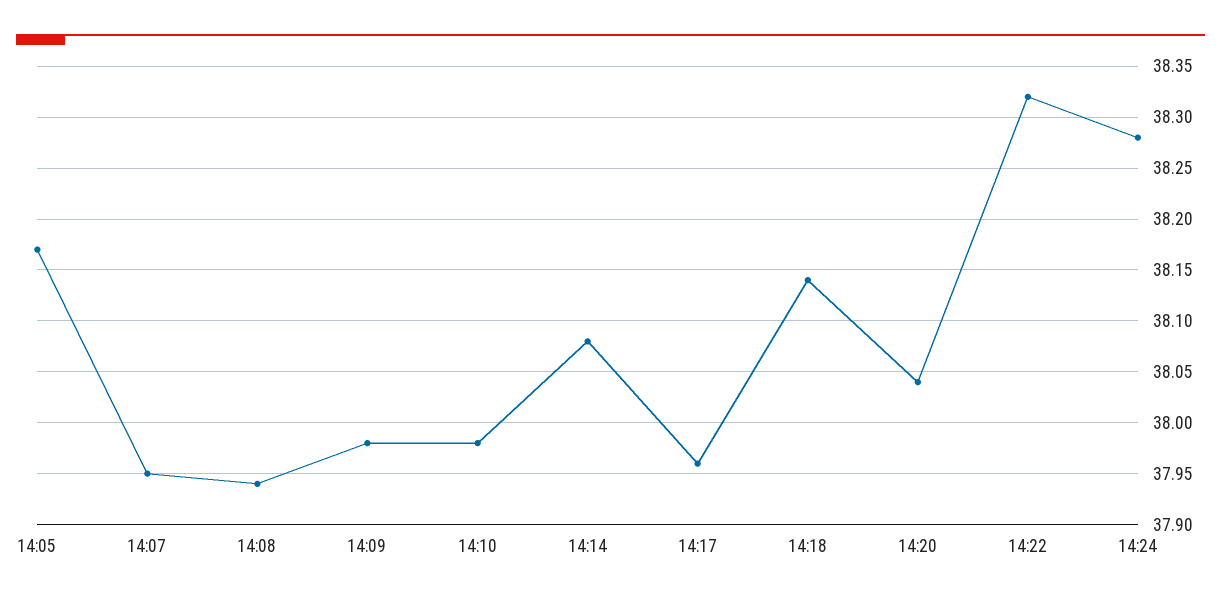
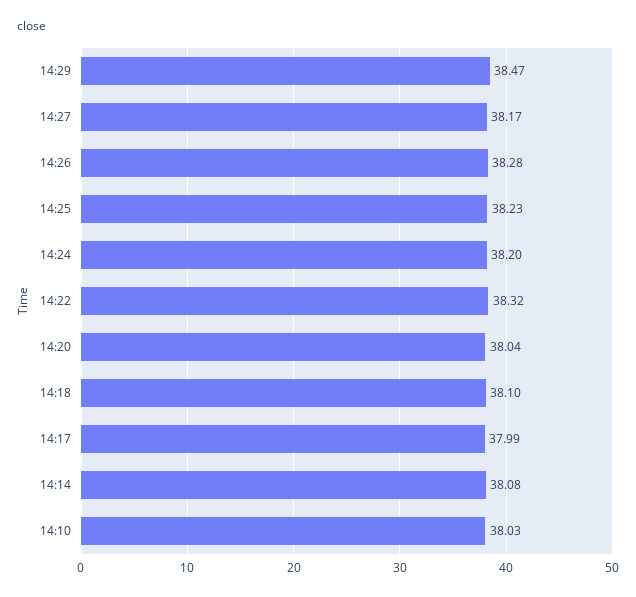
14:05: 38.17 -> none
14:07: 37.95 -> none
14:08: 37.94 -> none
14:09: 37.98 -> none
14:10: 37.98 -> 38.03
14:17: 37.96 -> 37.99
14:18: 38.14 -> 38.1
14:24: 38.28 -> 38.2
14:29: none -> 38.47
14:27: none -> 38.17
14:26: none -> 38.28
14:25: none -> 38.23

